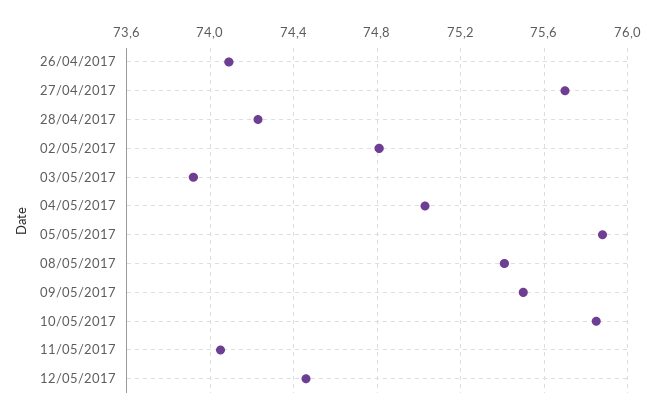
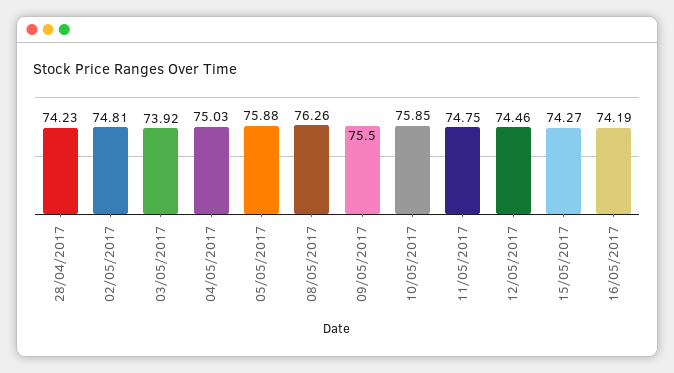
26/04/2017: 74.1 -> none
27/04/2017: 75.7 -> none
08/05/2017: 75.4 -> 76.26
11/05/2017: 74.05 -> 74.75
15/05/2017: none -> 74.27
16/05/2017: none -> 74.19

